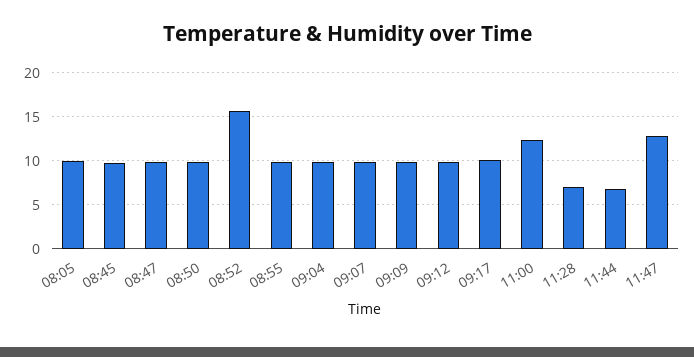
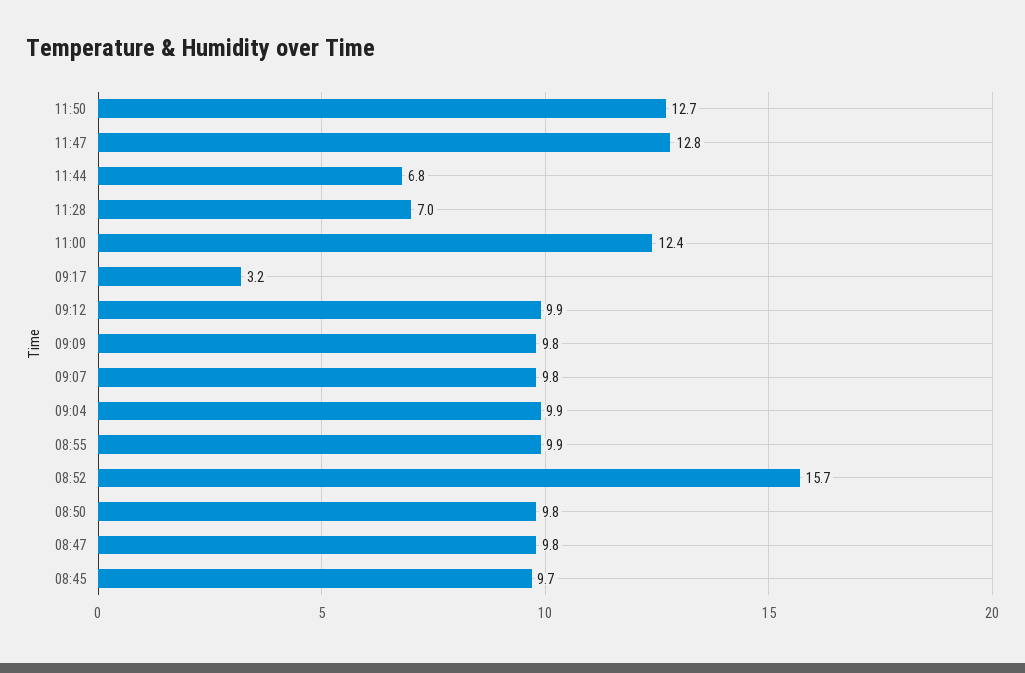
08:05: 10 -> none
09:17: 10 -> 3.2
11:50: none -> 12.7

